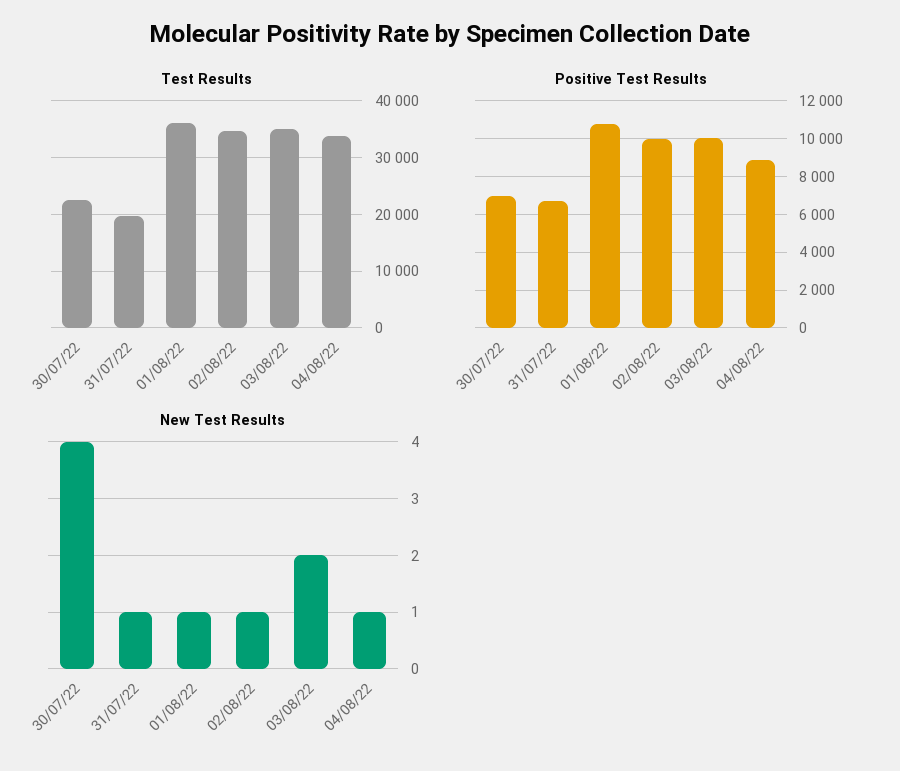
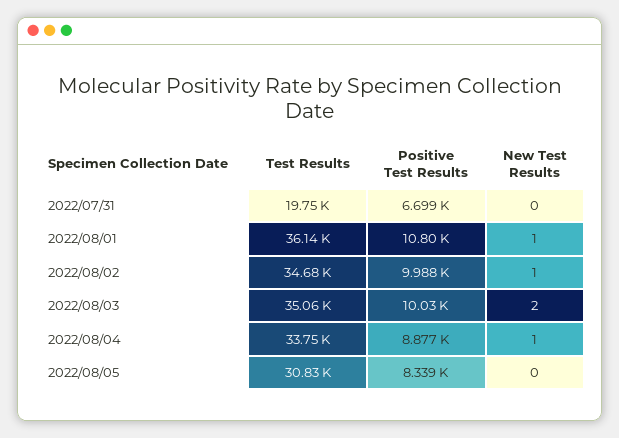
Test Results, 30/07/22: 22000 -> none
Positive Test Results, 30/07/22: 7000 -> none
New Test Results, 30/07/22: 4 -> none
New Test Results, 31/07/22: 1 -> 0
Test Results, 2022/08/05: none -> 30830
Positive Test Results, 2022/08/05: none -> 8339
New Test Results, 2022/08/05: none -> 0

